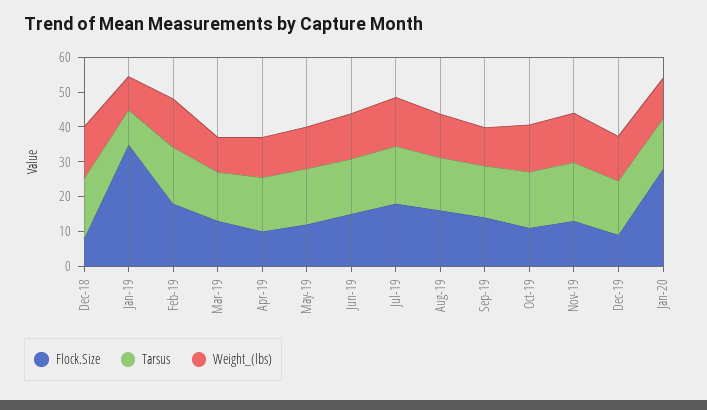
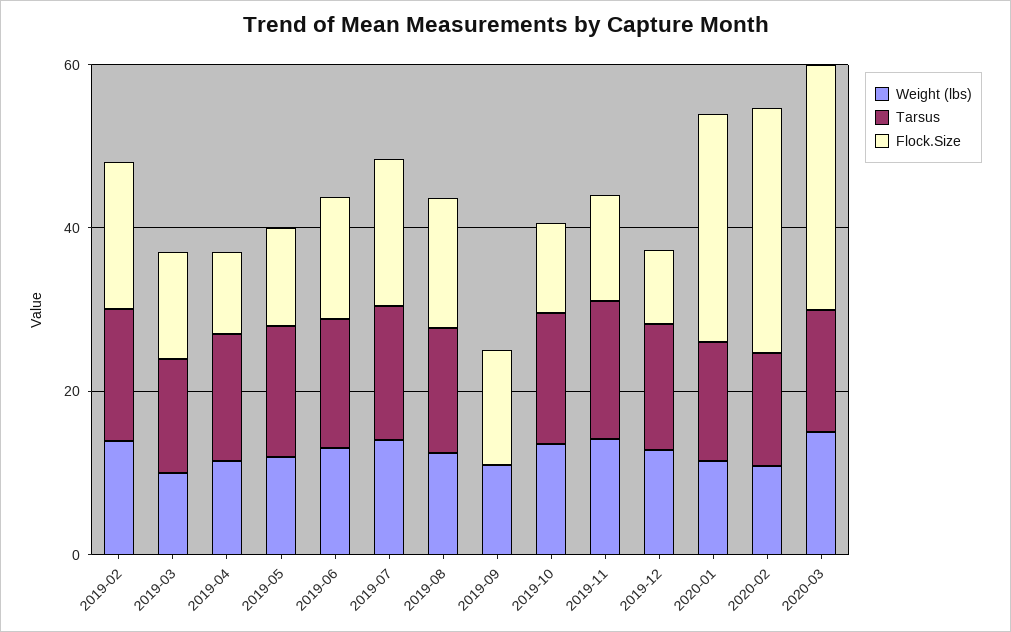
Flock.Size, Dec-18: 7.5 -> none
Tarsus, Dec-18: 17.5 -> none
Weight_(lbs), Dec-18: 15 -> none
Flock.Size, Jan-19: 35 -> none
Tarsus, Jan-19: 10 -> none
Weight_(lbs), Jan-19: 10 -> none
Tarsus, Sep-19: 15 -> 0
Weight_(lbs), 2020-02: none -> 10
Tarsus, 2020-02: none -> 15
Flock.Size, 2020-02: none -> 30
Weight_(lbs), 2020-03: none -> 15
Tarsus, 2020-03: none -> 15
Flock.Size, 2020-03: none -> 30

